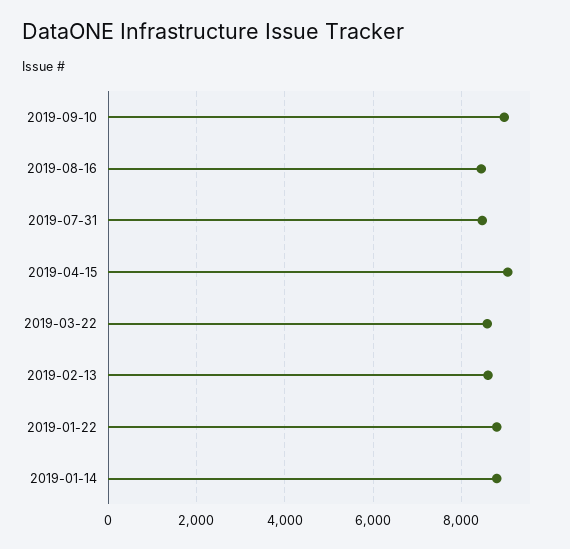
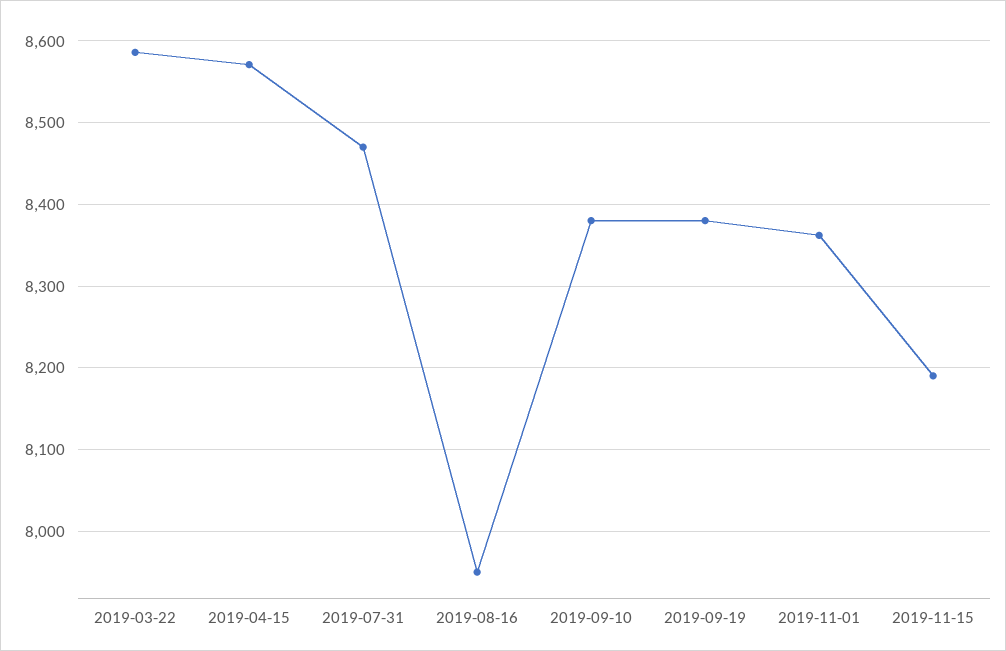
2019-09-10: 9000 -> 8380
2019-08-16: 8400 -> 7950
2019-04-15: 9000 -> 8570
2019-02-13: 8600 -> none
2019-01-22: 8800 -> none
2019-01-14: 8800 -> none
2019-09-19: none -> 8380
2019-11-01: none -> 8360
2019-11-15: none -> 8190

